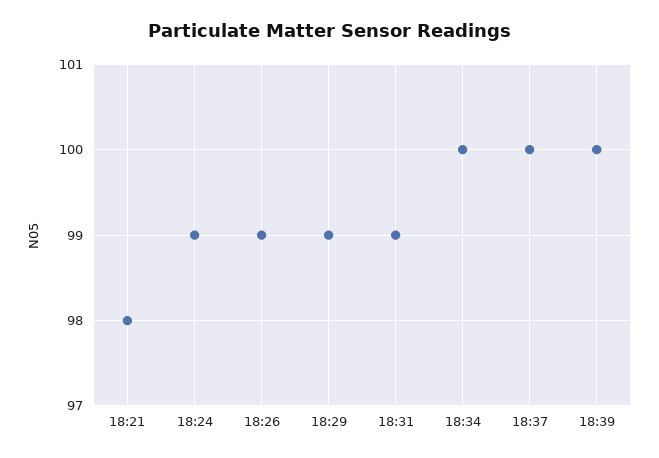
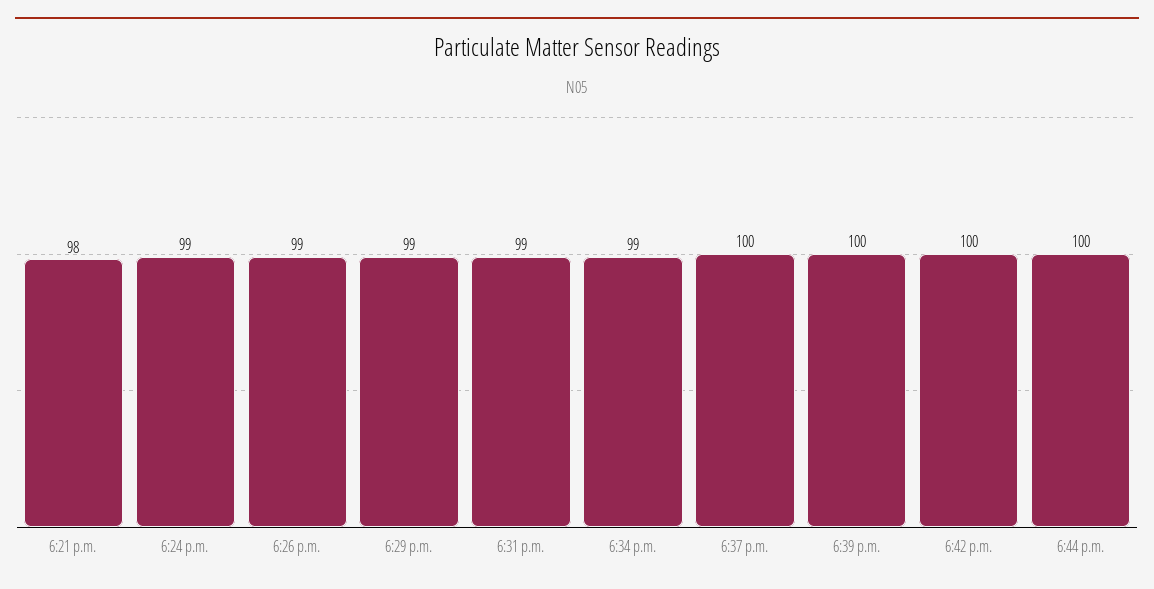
18:34: 100 -> 99
6:42 p.m.: none -> 100
6:44 p.m.: none -> 100

